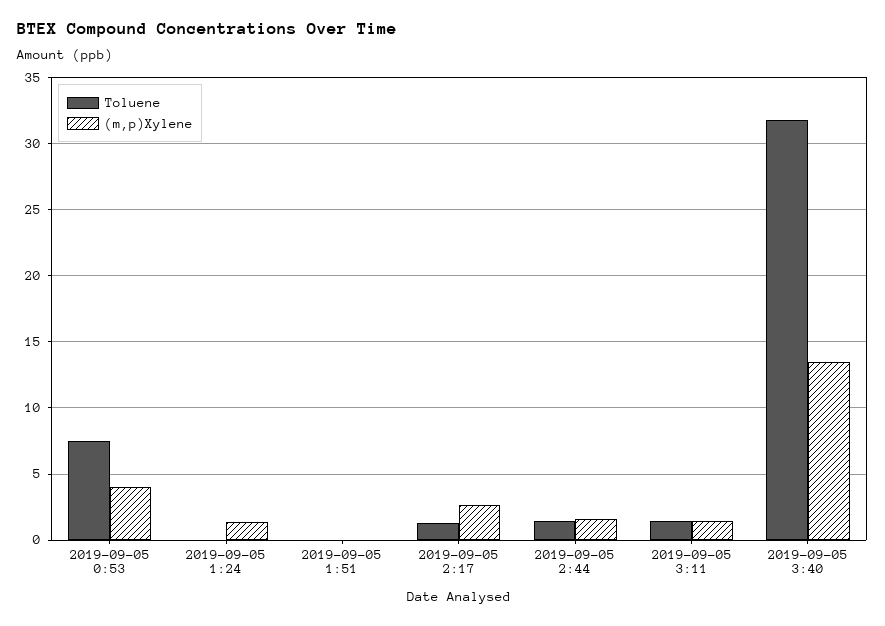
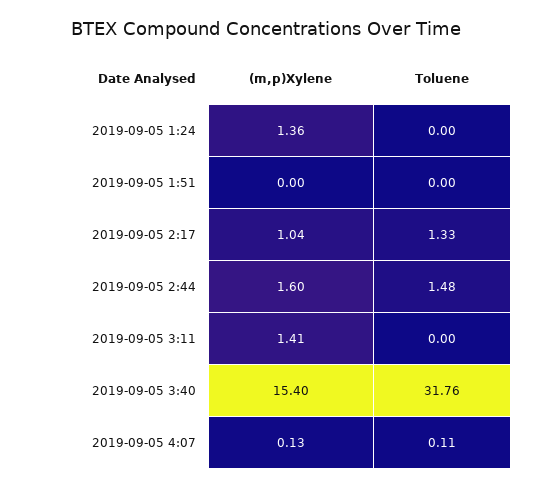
Toluene, 2019-09-05 0:53: 7.5 -> none
(m,p)Xylene, 2019-09-05 0:53: 4 -> none
(m,p)Xylene, 2019-09-05 2:17: 2.5 -> 1.04
Toluene, 2019-09-05 3:11: 1.5 -> 0
(m,p)Xylene, 2019-09-05 3:40: 13.5 -> 15.4
(m,p)Xylene, 2019-09-05 4:07: none -> 0.13
Toluene, 2019-09-05 4:07: none -> 0.11

